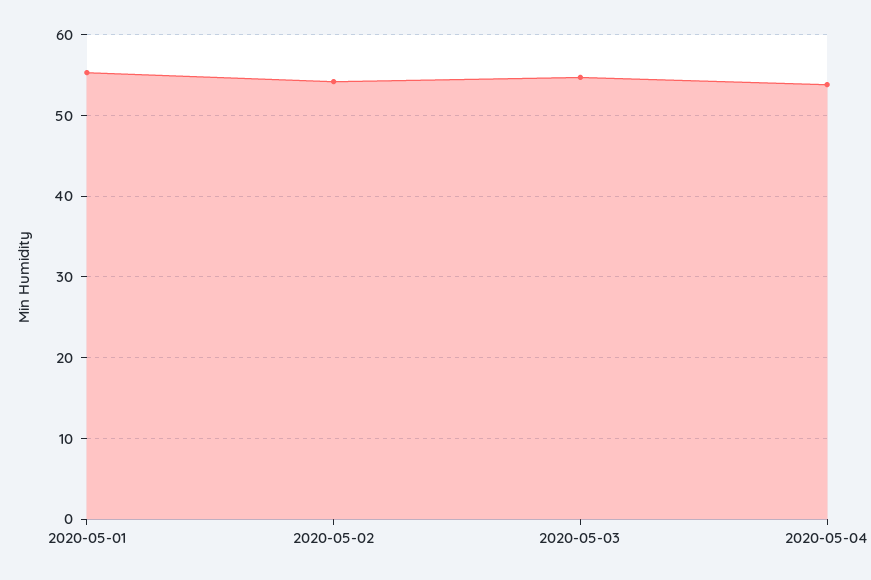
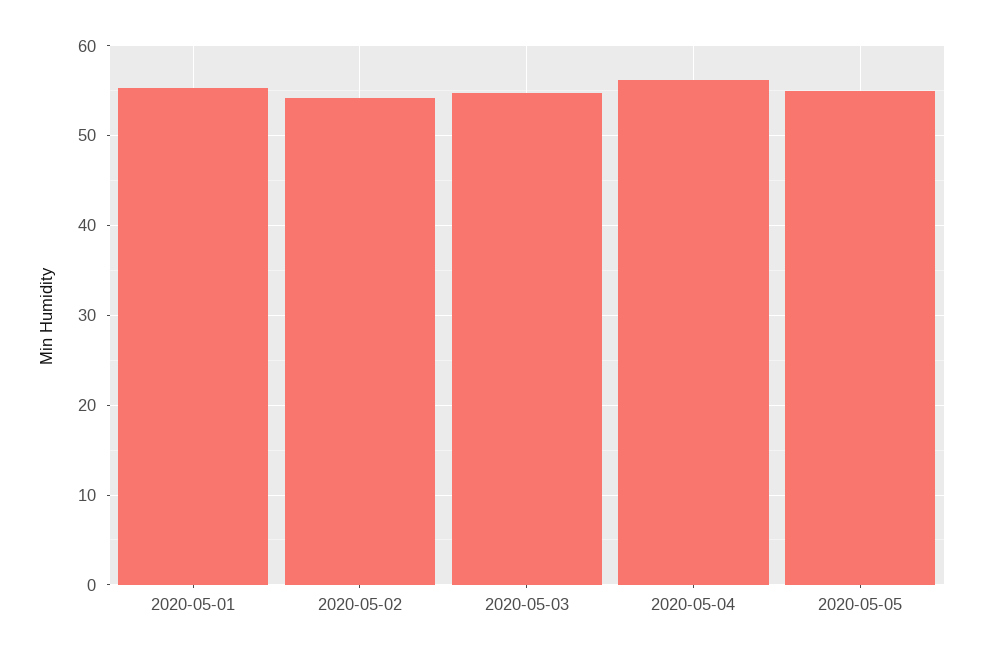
2020-05-04: 54 -> 56
2020-05-05: none -> 55

